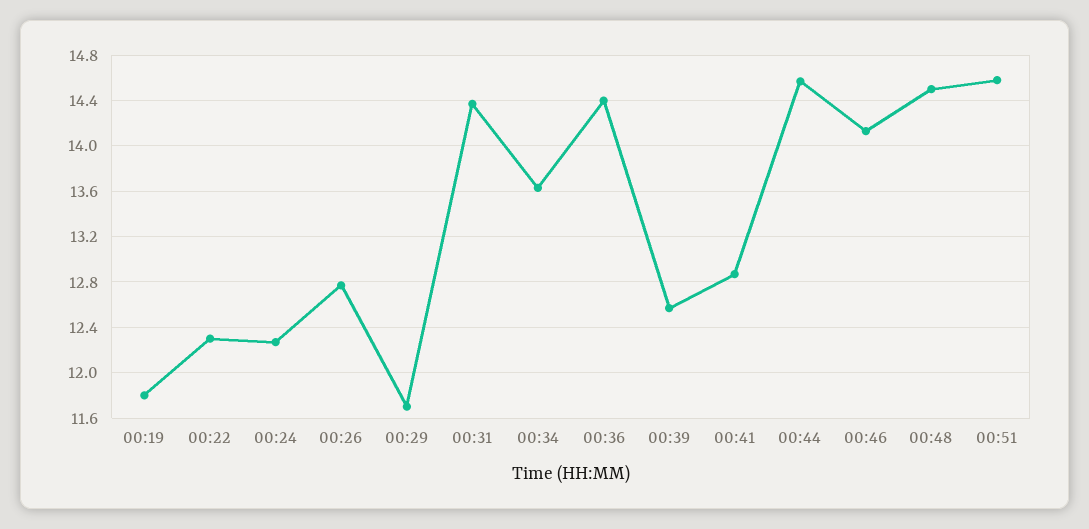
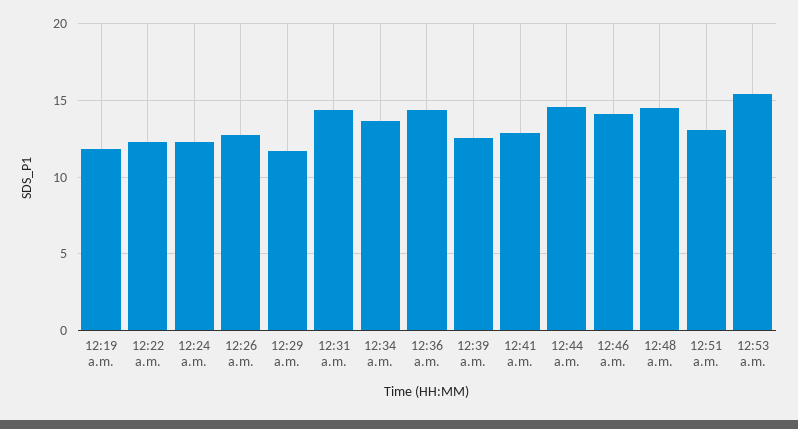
00:51: 14.6 -> 13
12:53 a.m.: none -> 15.5

